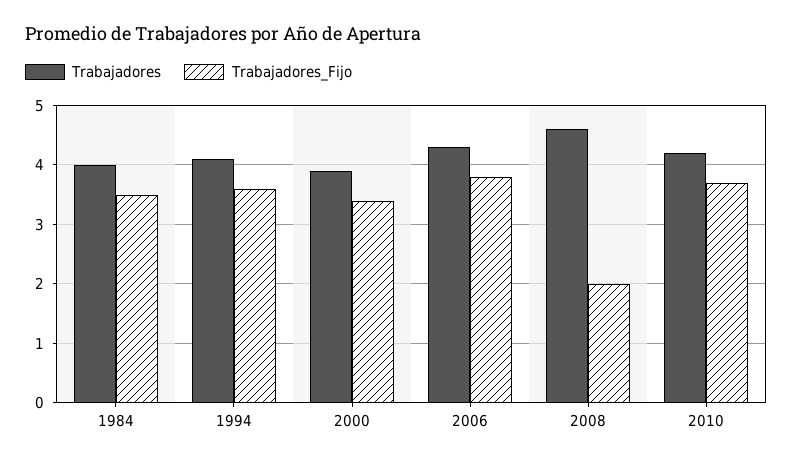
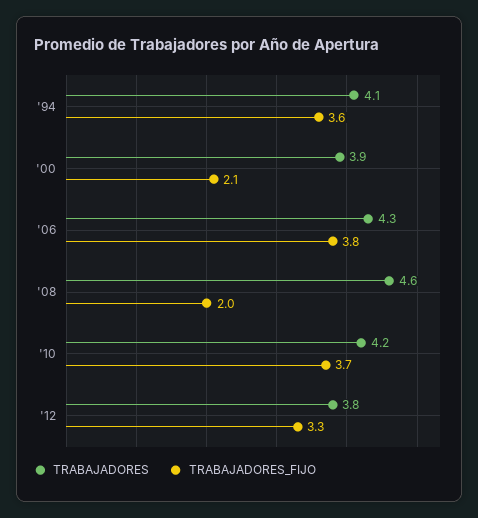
Trabajadores, 1984: 4 -> none
Trabajadores_Fijo, 1984: 3.5 -> none
Trabajadores_Fijo, 2000: 3.5 -> 2.1
Trabajadores, '12: none -> 3.8
Trabajadores_Fijo, '12: none -> 3.3

